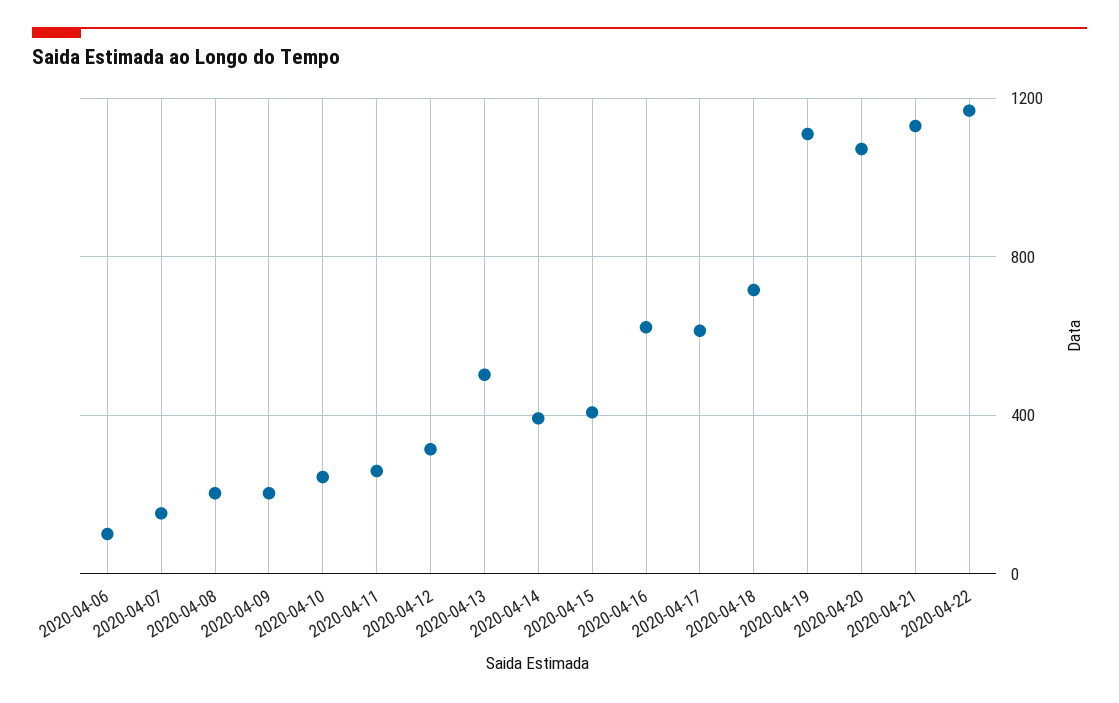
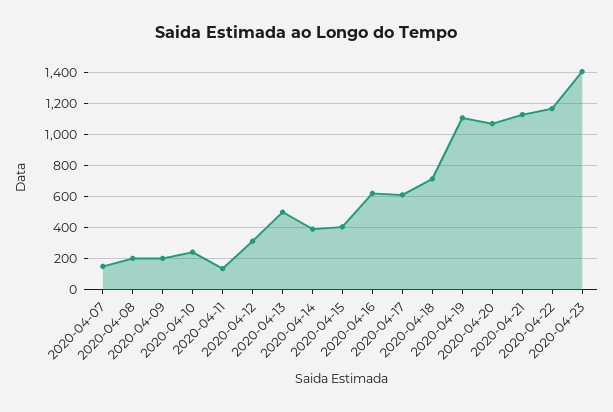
2020-04-06: 100 -> none
2020-04-11: 250 -> 150
2020-04-23: none -> 1400

